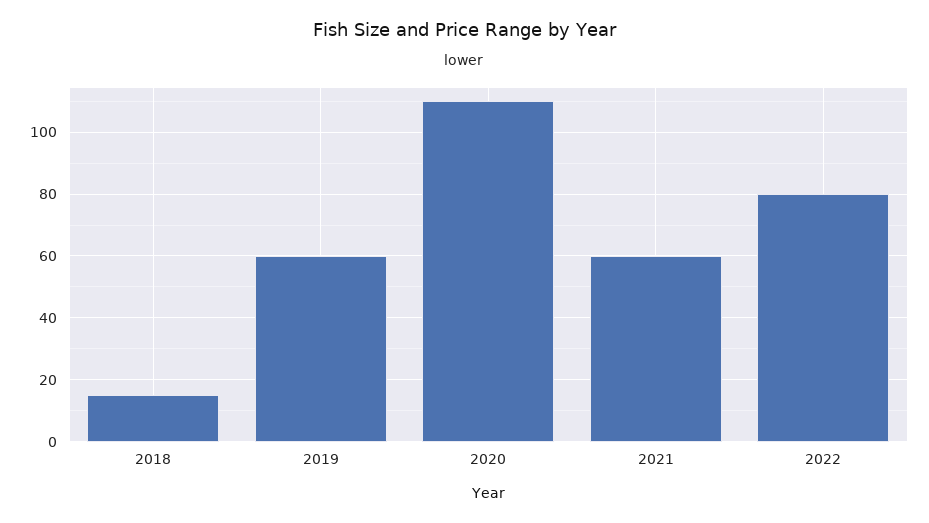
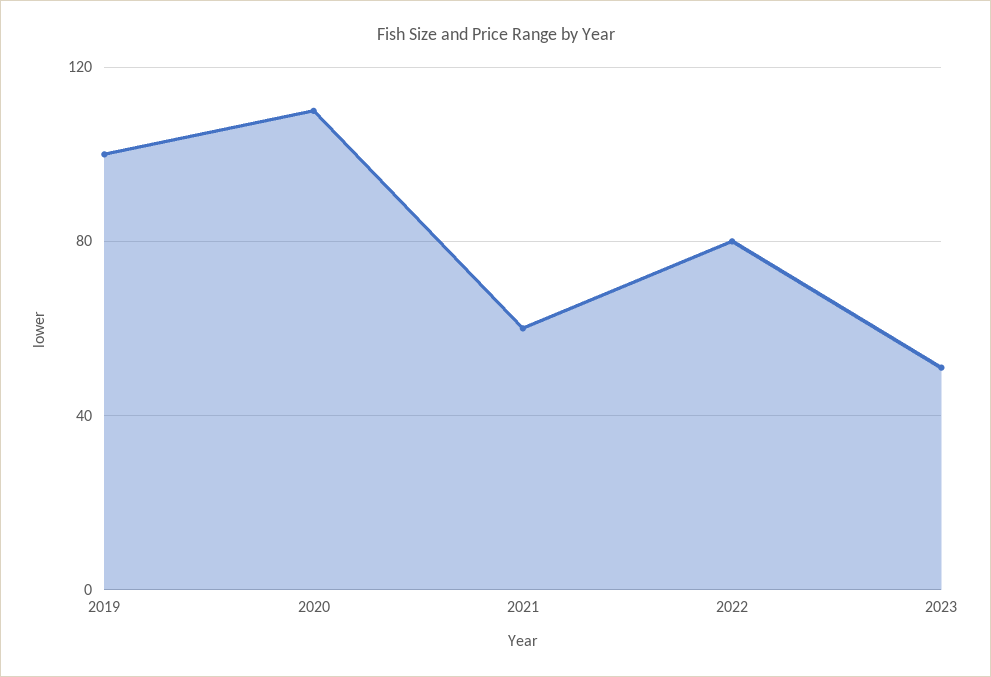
2018: 15 -> none
2019: 60 -> 100
2023: none -> 50

